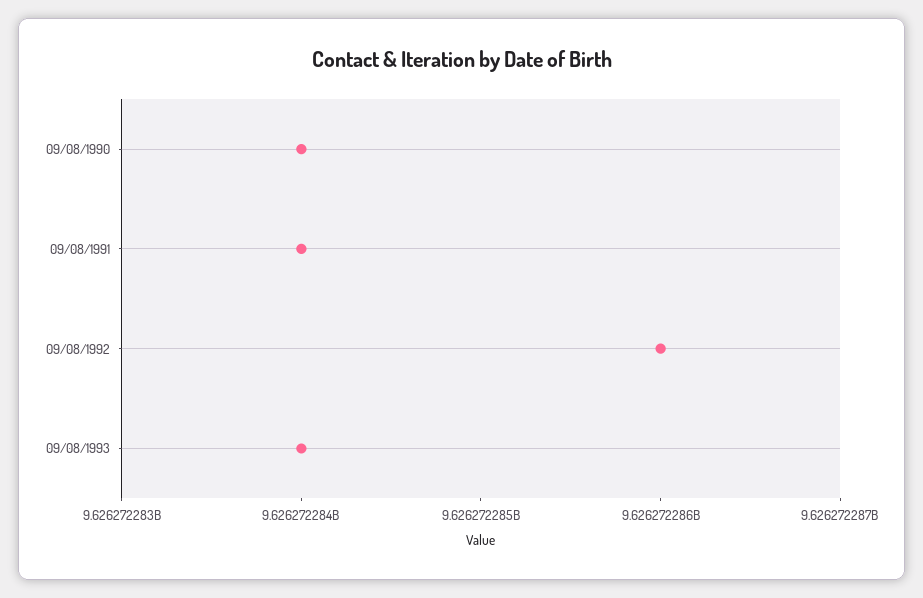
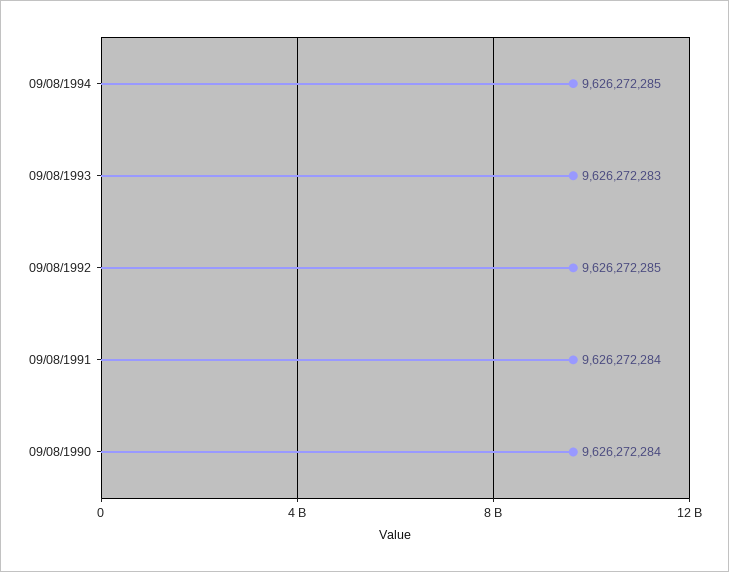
09/08/1992: 9626272286 -> 9626272285
09/08/1993: 9626272284 -> 9626272283
09/08/1994: none -> 9626272285

